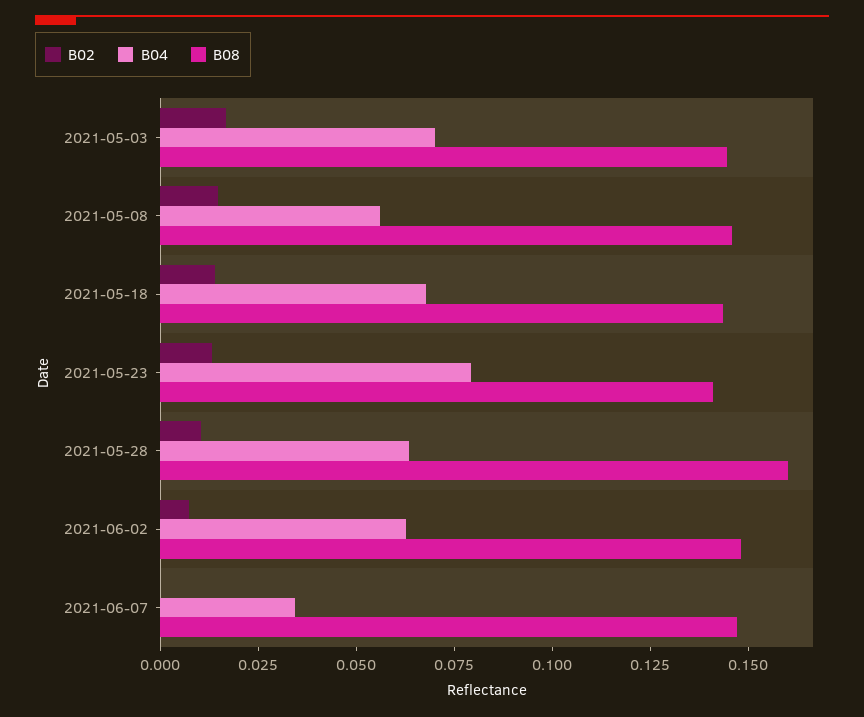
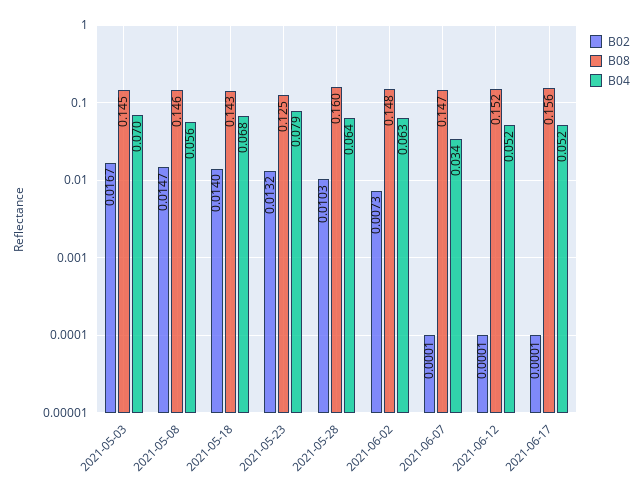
B08, 2021-05-23: 0.14 -> 0.125
B02, 2021-06-12: none -> 0.0001
B08, 2021-06-12: none -> 0.152
B04, 2021-06-12: none -> 0.052
B02, 2021-06-17: none -> 0.0001
B08, 2021-06-17: none -> 0.156
B04, 2021-06-17: none -> 0.052

